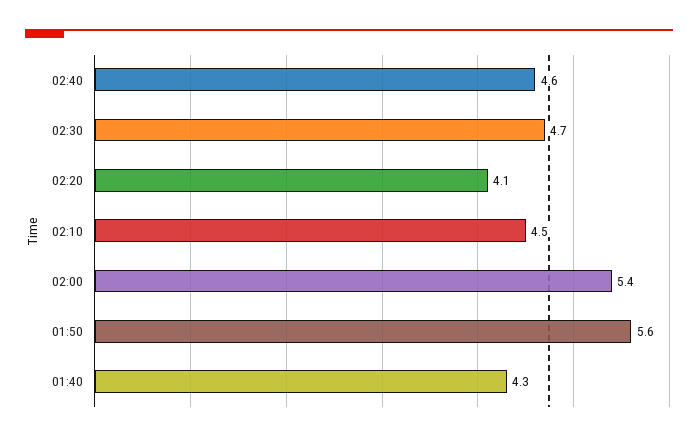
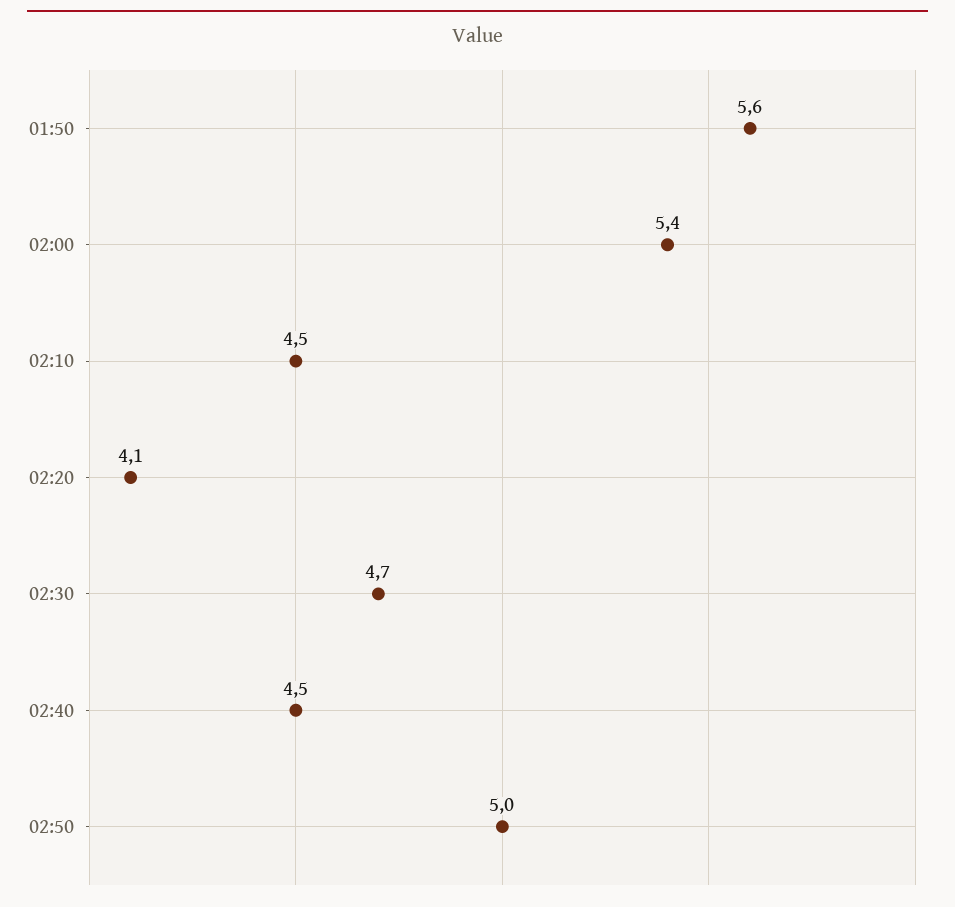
02:40: 4.6 -> 4.5
01:40: 4.3 -> none
02:50: none -> 5

